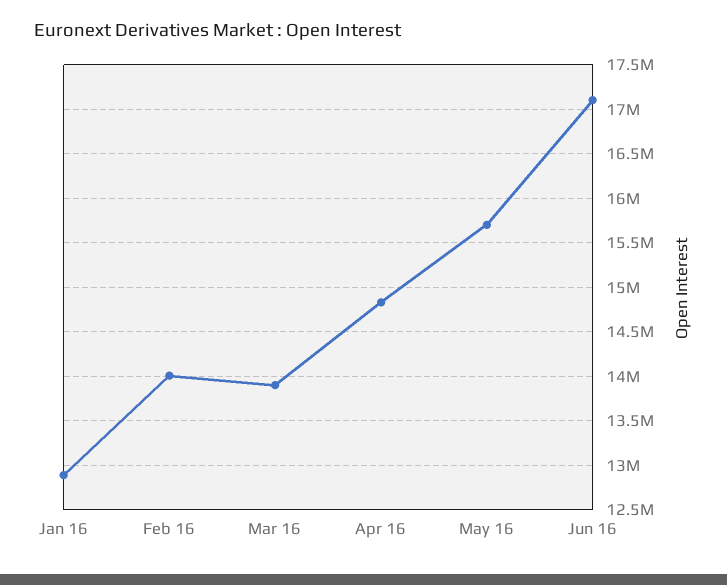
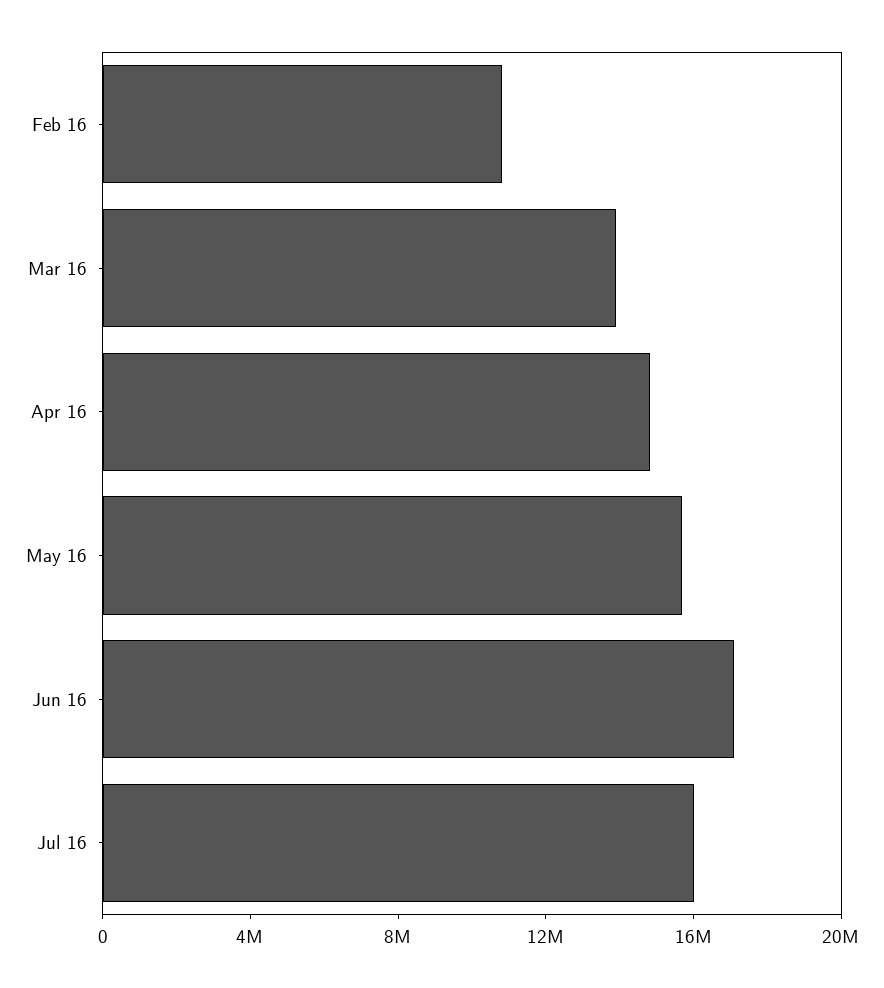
Jan 16: 12900000 -> none
Feb 16: 14000000 -> 11000000
Jul 16: none -> 16000000

